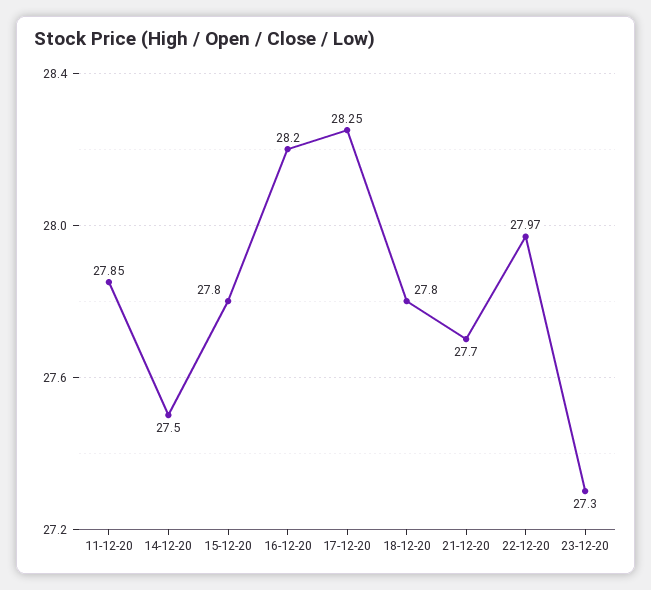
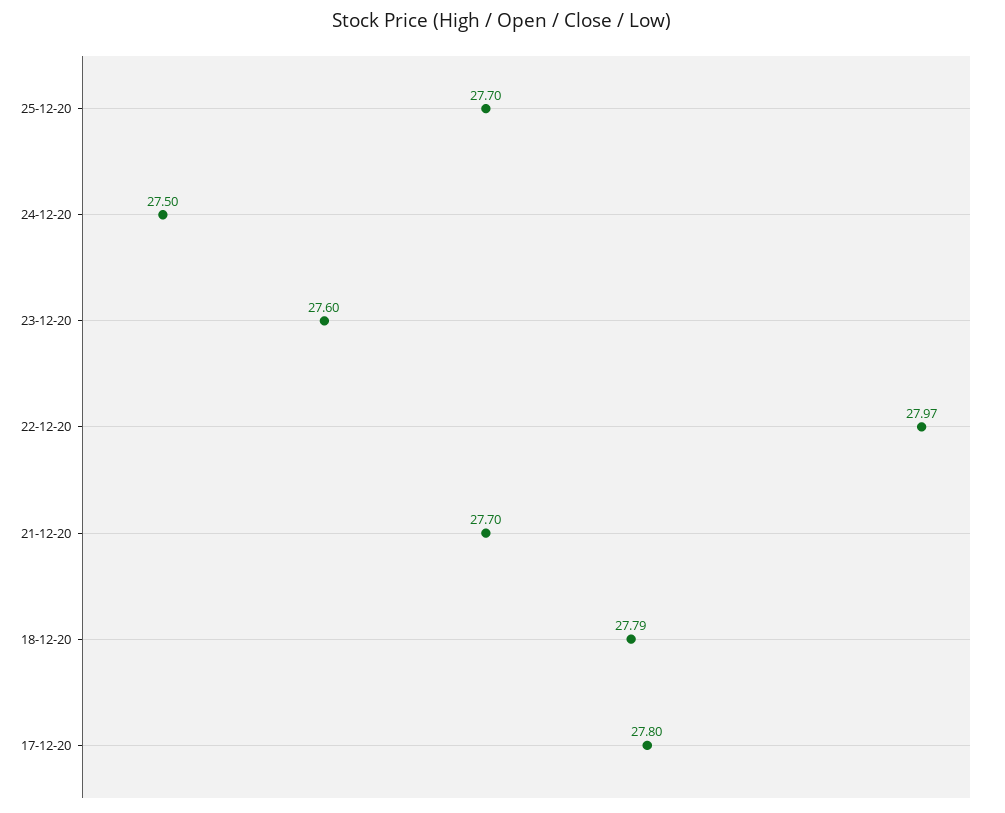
11-12-20: 27.85 -> none
14-12-20: 27.5 -> none
15-12-20: 27.8 -> none
16-12-20: 28.2 -> none
17-12-20: 28.25 -> 27.8
18-12-20: 27.8 -> 27.79
23-12-20: 27.3 -> 27.6
25-12-20: none -> 27.7
24-12-20: none -> 27.5

